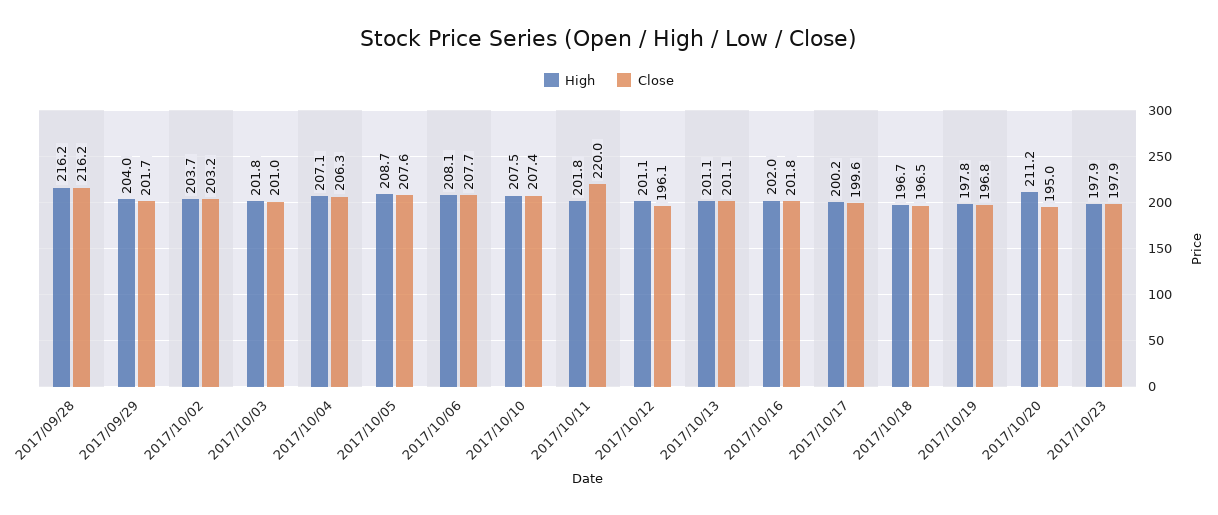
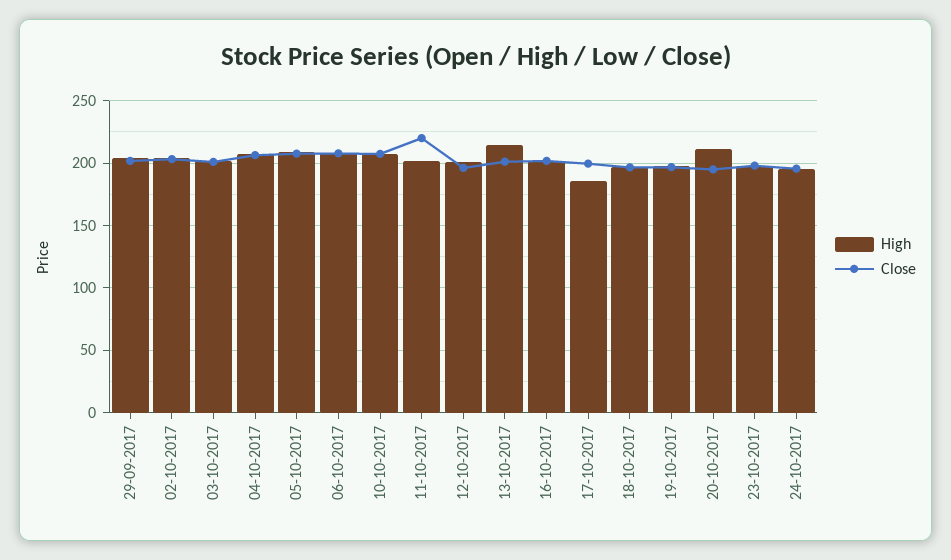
High, 2017/09/28: 216.2 -> none
Close, 2017/09/28: 216.2 -> none
High, 2017/10/13: 201.1 -> 215
High, 2017/10/17: 200.2 -> 185
High, 24-10-2017: none -> 195
Close, 24-10-2017: none -> 195

